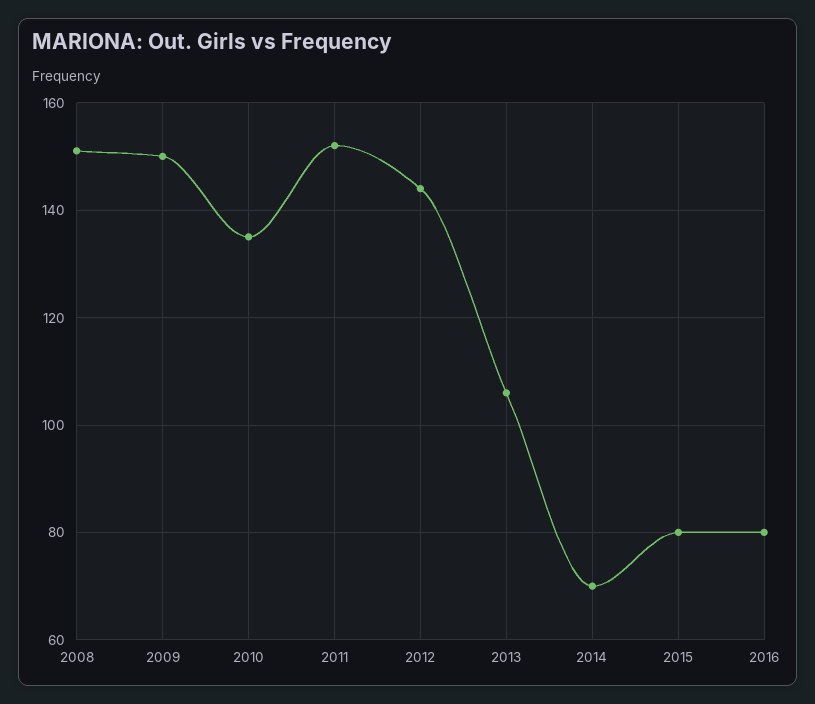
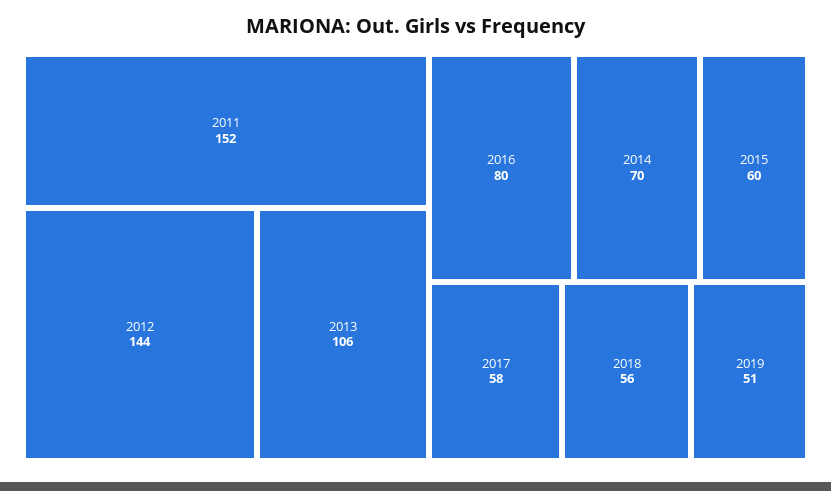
2008: 150 -> none
2009: 150 -> none
2010: 135 -> none
2015: 80 -> 60
2017: none -> 58
2018: none -> 56
2019: none -> 51

